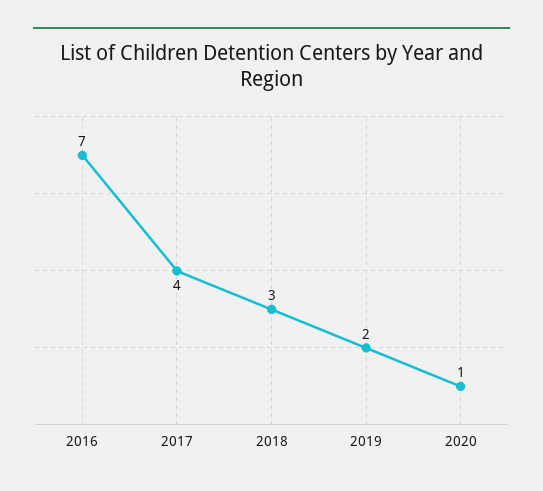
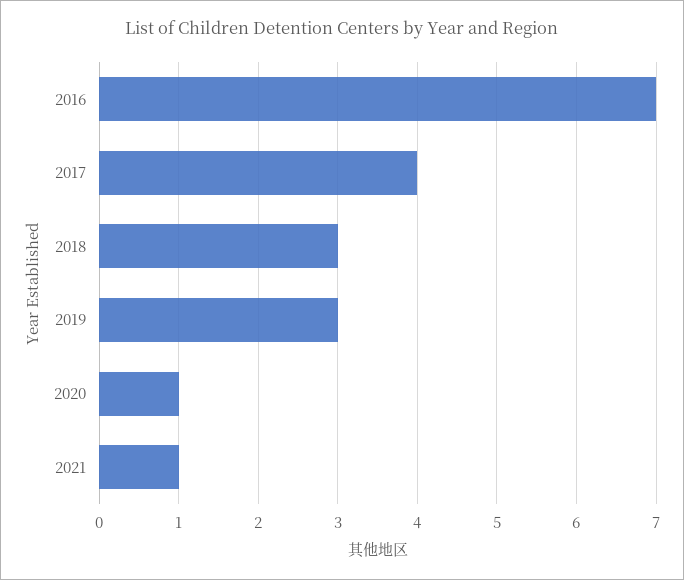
2019: 2 -> 3
2021: none -> 1

